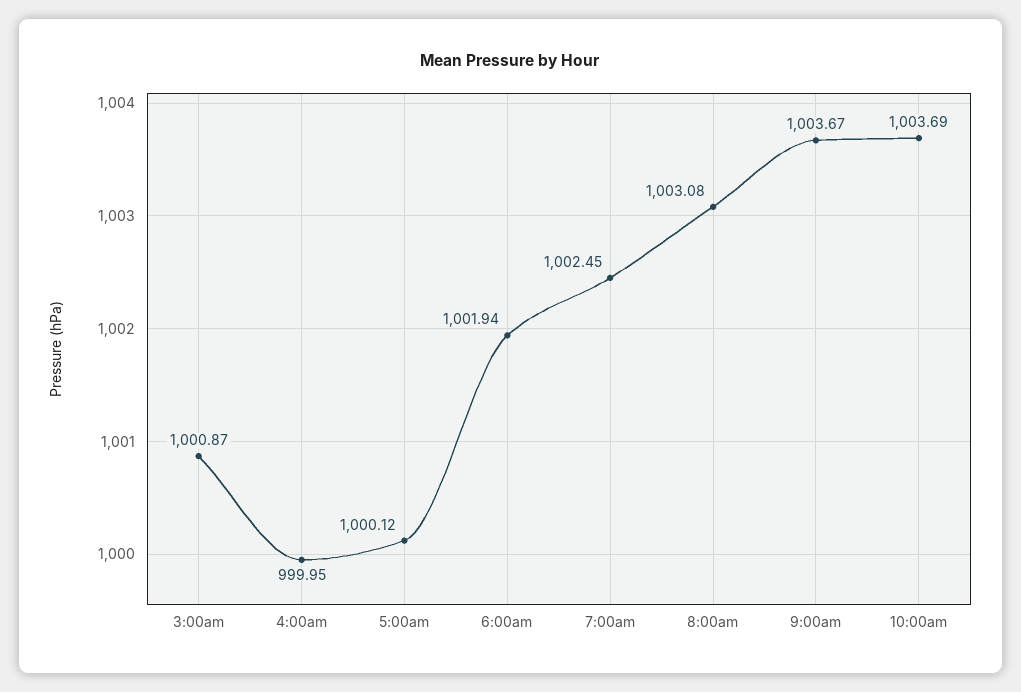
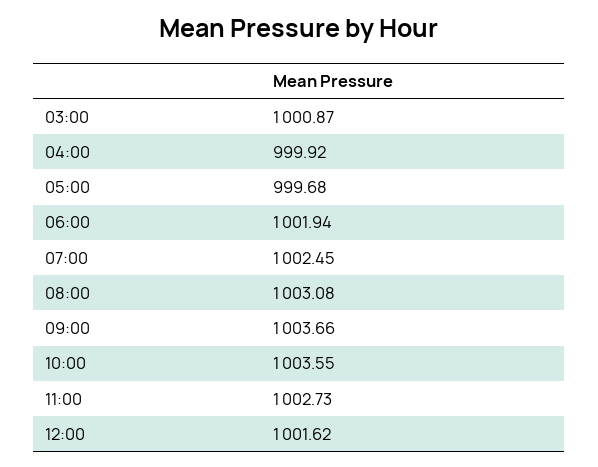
4:00am: 999.95 -> 999.92
5:00am: 1000.12 -> 999.68
9:00am: 1003.67 -> 1003.66
10:00am: 1003.69 -> 1003.55
11:00: none -> 1002.73
12:00: none -> 1001.62

